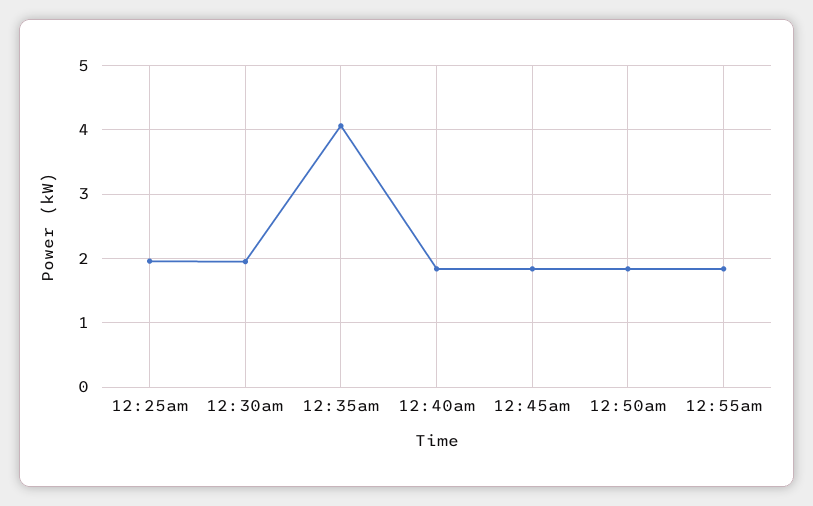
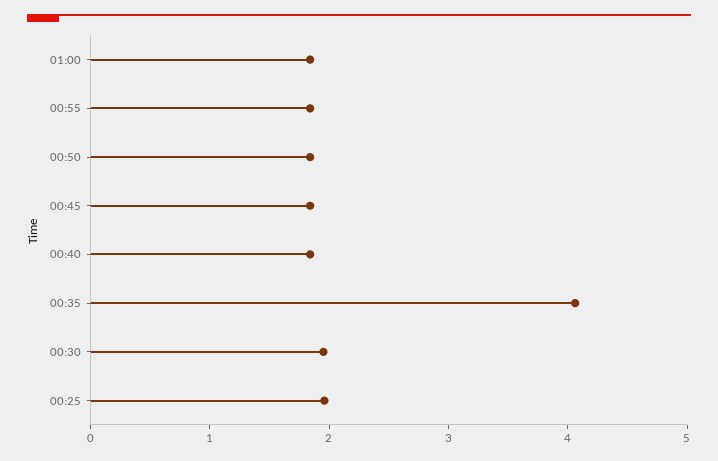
01:00: none -> 1.8

